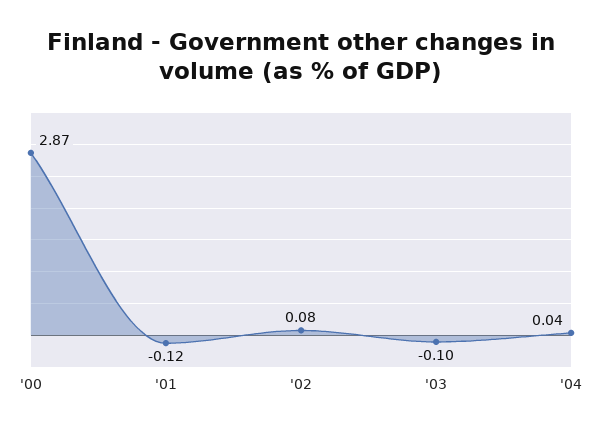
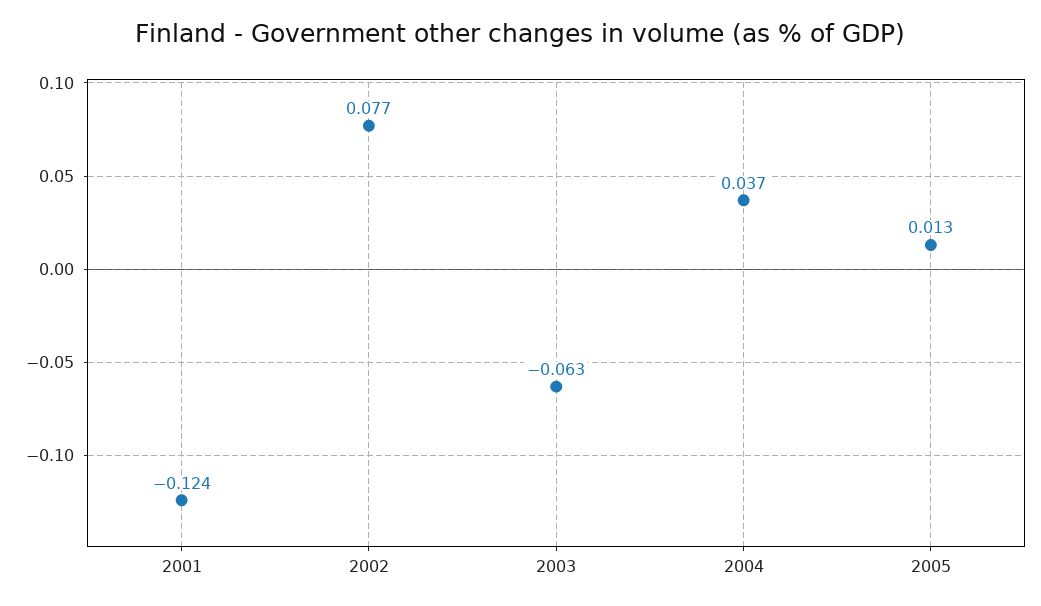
'00: 2.87 -> none
'03: -0.1 -> -0.063
2005: none -> 0.013

